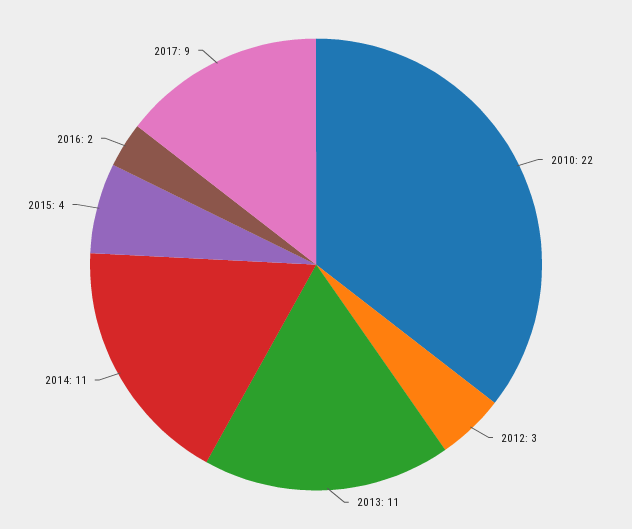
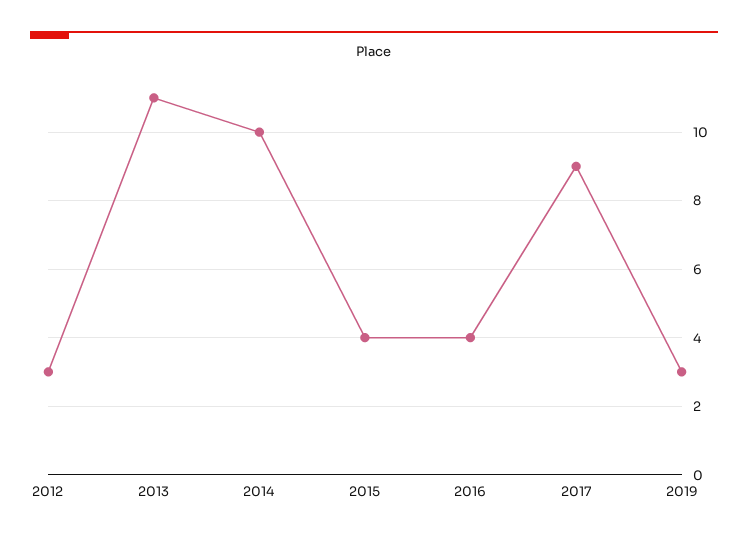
2010: 22 -> none
2014: 11 -> 10
2016: 2 -> 4
2019: none -> 3

